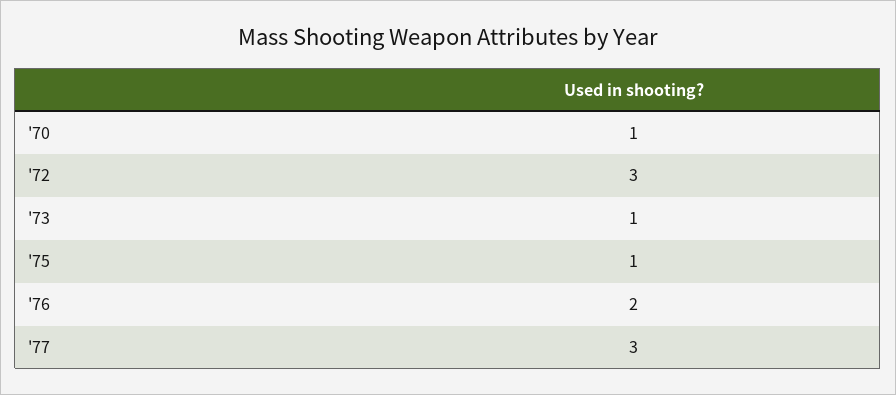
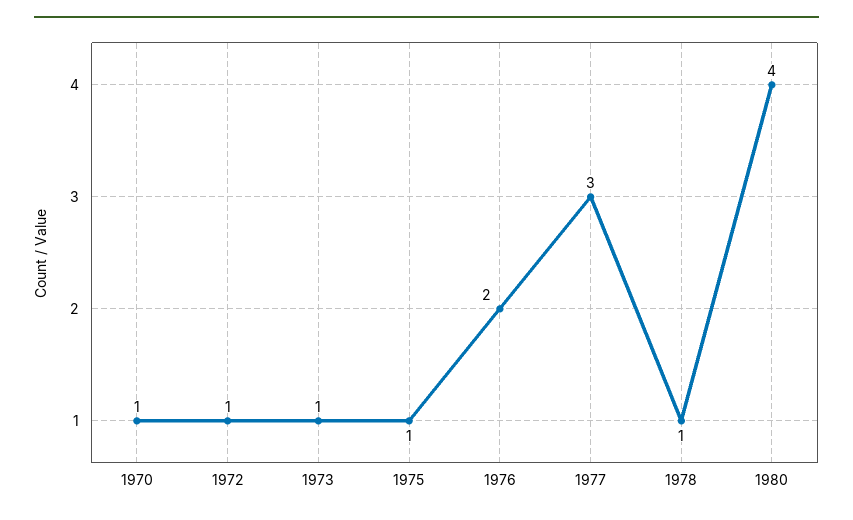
'72: 3 -> 1
1978: none -> 1
1980: none -> 4

